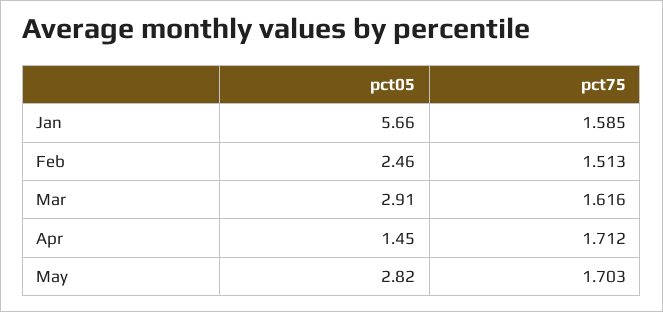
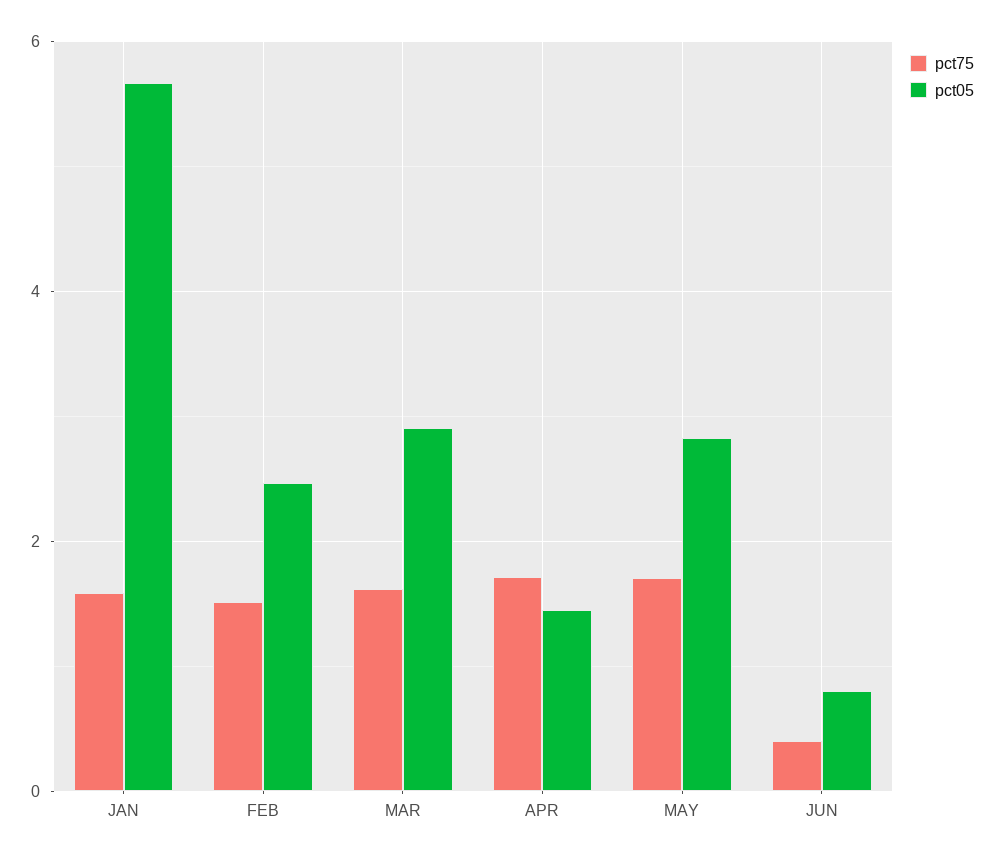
pct75, JUN: none -> 0.4
pct05, JUN: none -> 0.8

